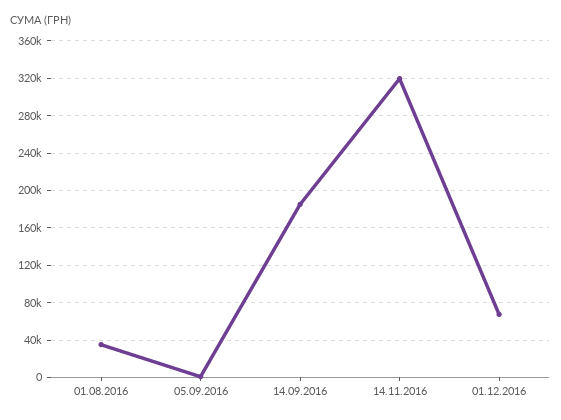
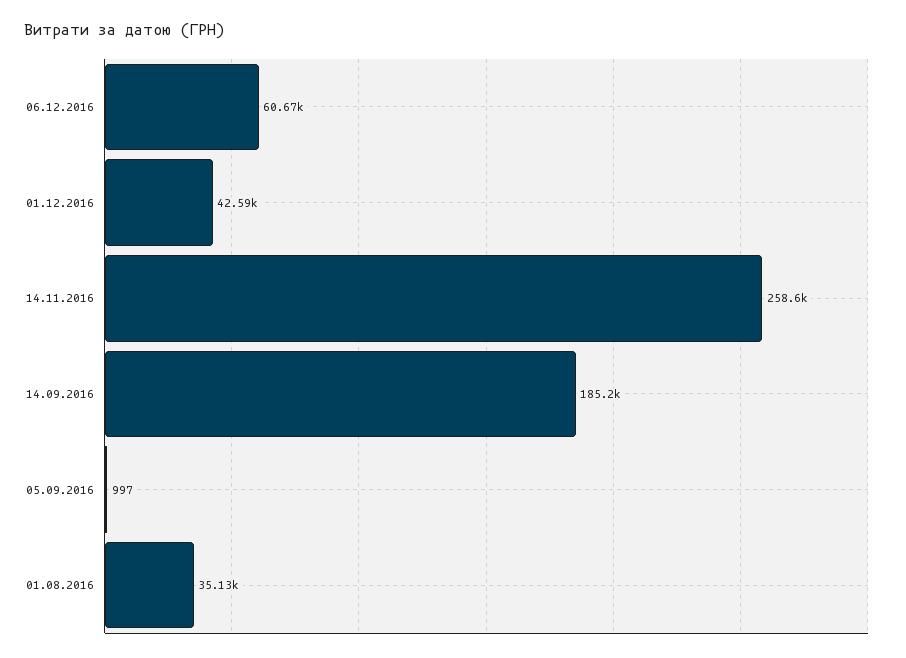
14.11.2016: 320000 -> 258600
01.12.2016: 70000 -> 42590
06.12.2016: none -> 60670

